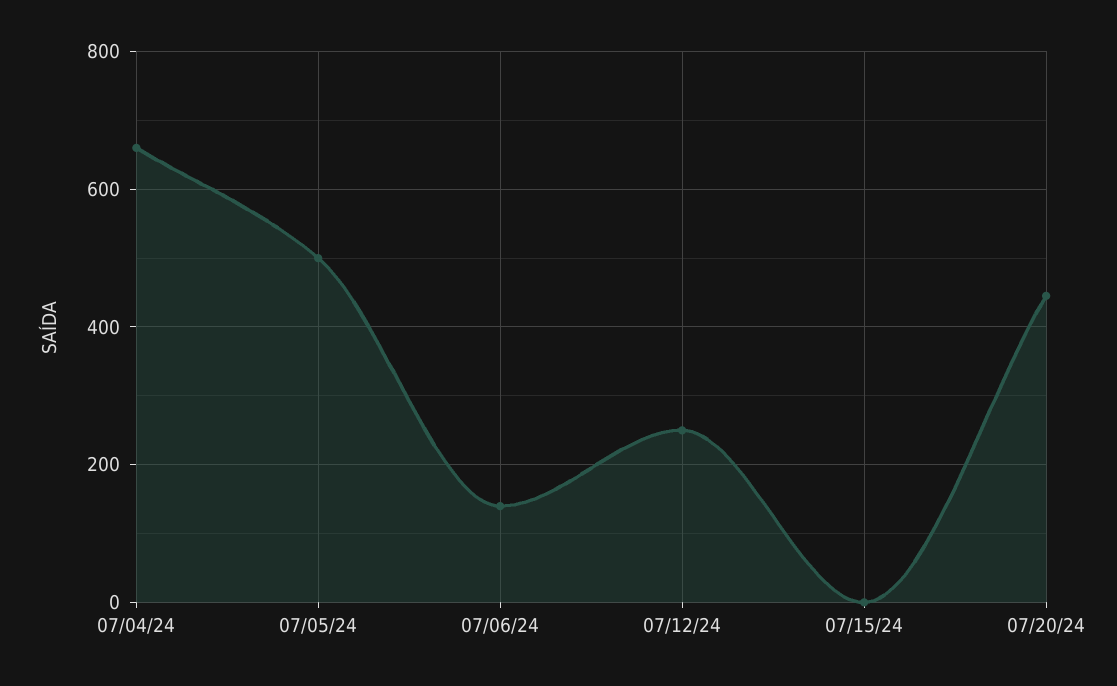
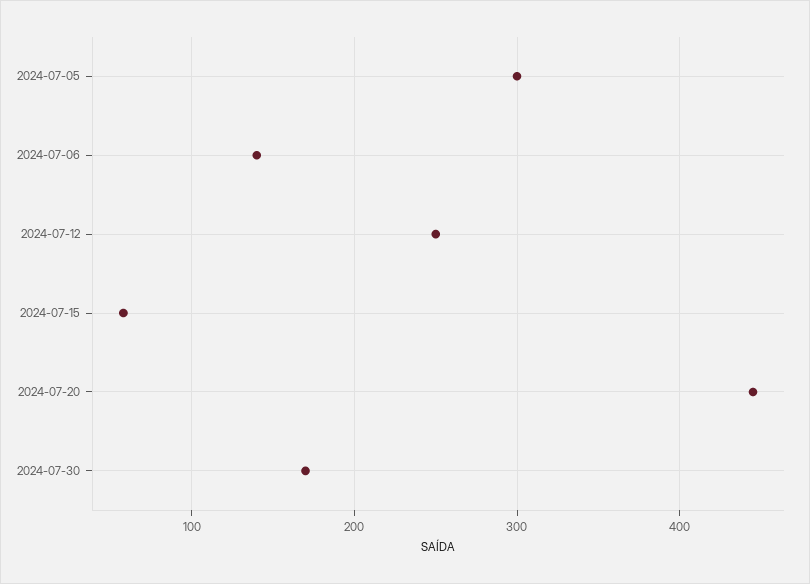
07/04/24: 660 -> none
07/05/24: 500 -> 300
07/15/24: 0 -> 60
2024-07-30: none -> 170

